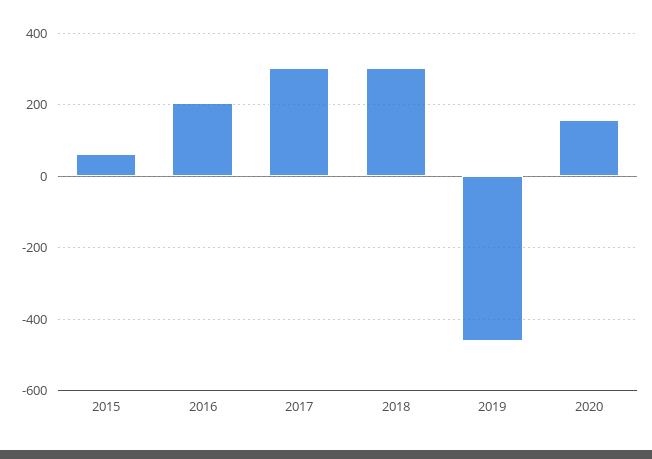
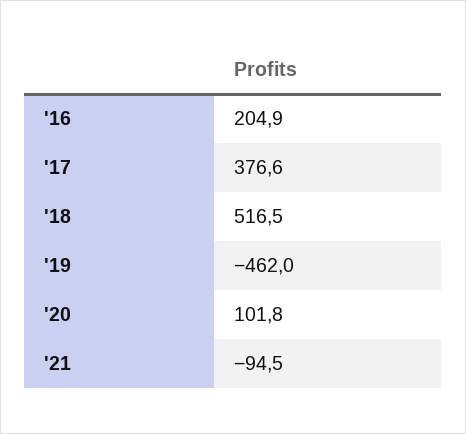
2015: 60 -> none
2017: 300 -> 376.6
2018: 300 -> 516.5
2020: 160 -> 101.8
'21: none -> -94.5

